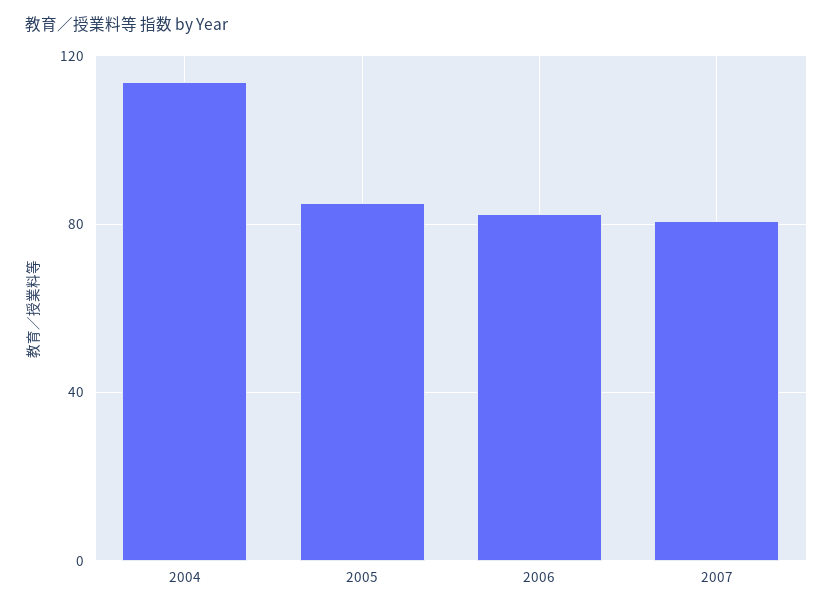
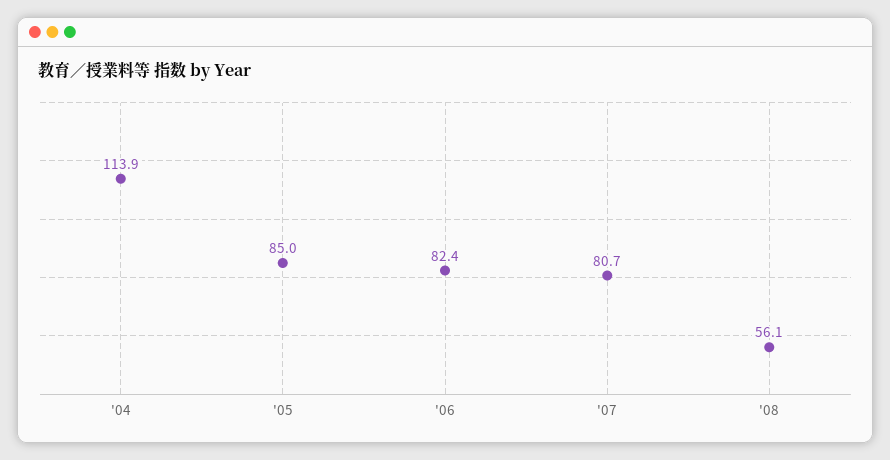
'08: none -> 56.1

